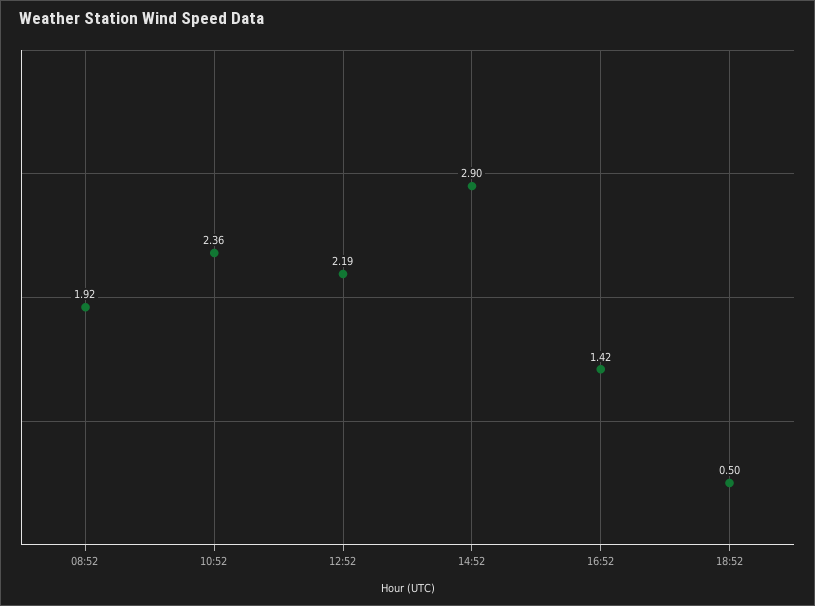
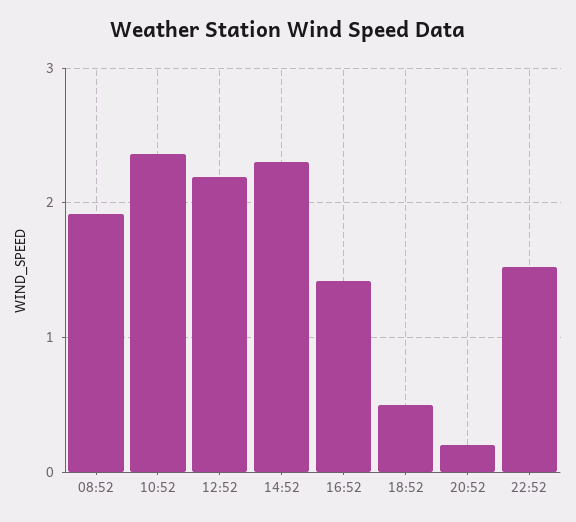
14:52: 2.9 -> 2.3
20:52: none -> 0.2
22:52: none -> 1.5

